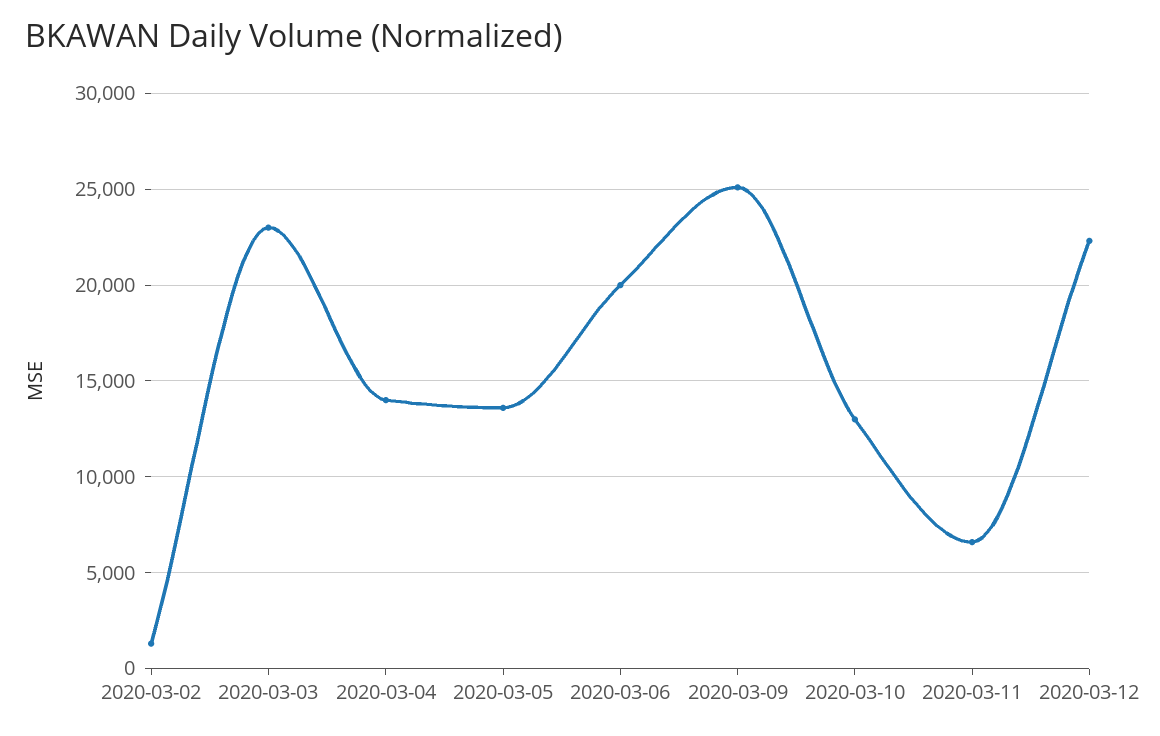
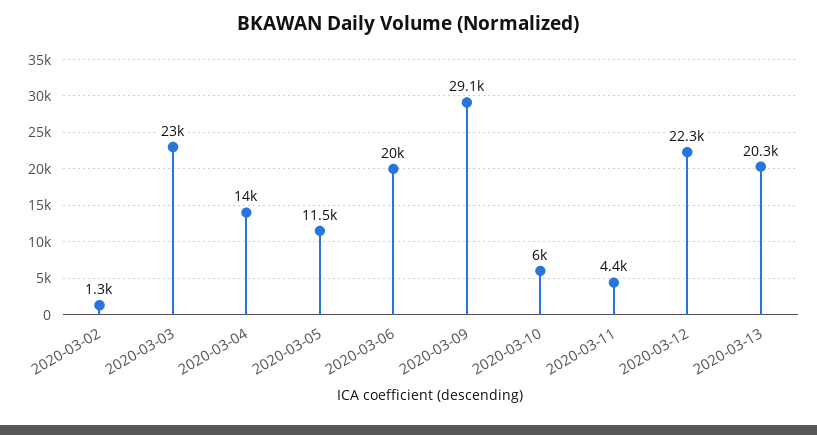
2020-03-05: 13500 -> 11500
2020-03-09: 25000 -> 29100
2020-03-10: 13000 -> 6000
2020-03-11: 6500 -> 4400
2020-03-13: none -> 20300

